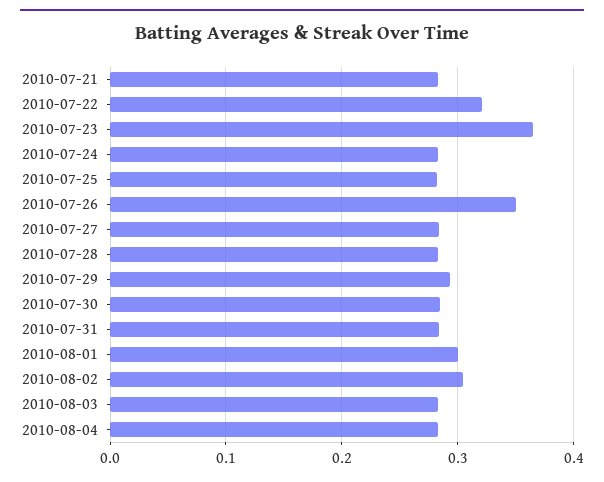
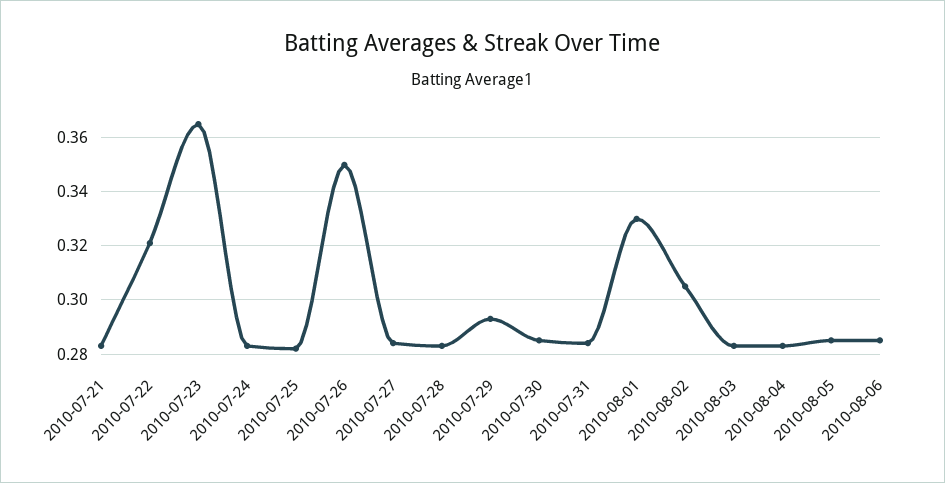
2010-08-01: 0.3 -> 0.33
2010-08-05: none -> 0.285
2010-08-06: none -> 0.285

